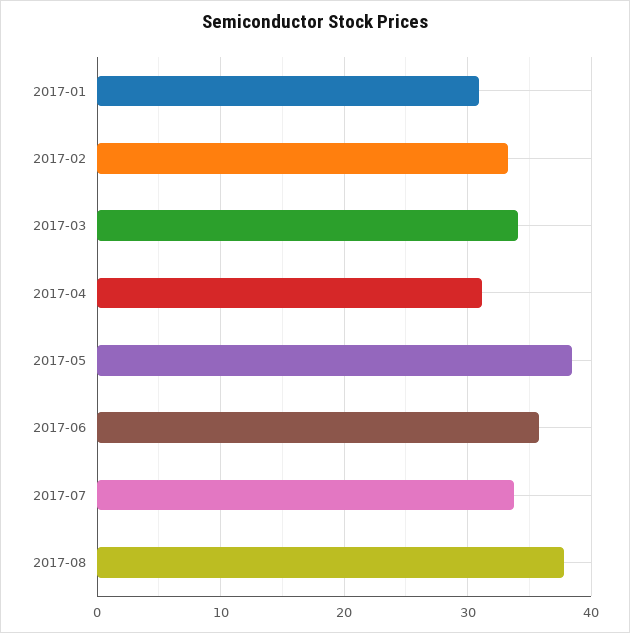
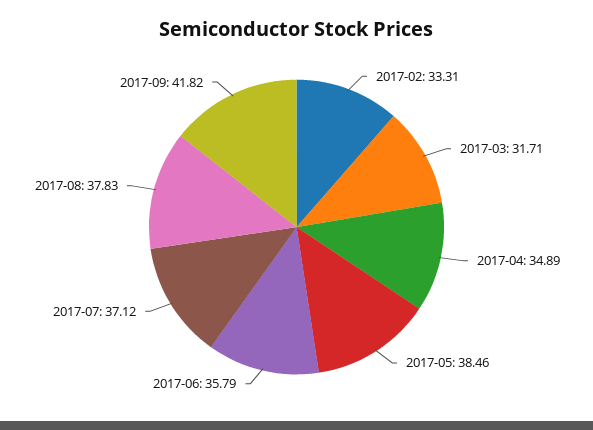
2017-01: 31 -> none
2017-03: 34 -> 31.71
2017-04: 31 -> 34.89
2017-07: 34 -> 37.12
2017-09: none -> 41.82

